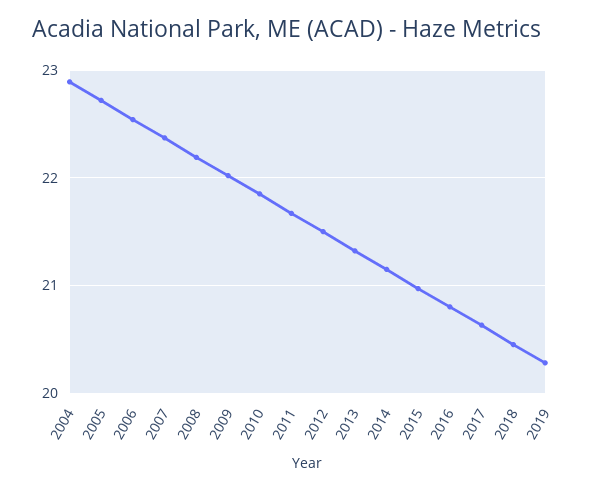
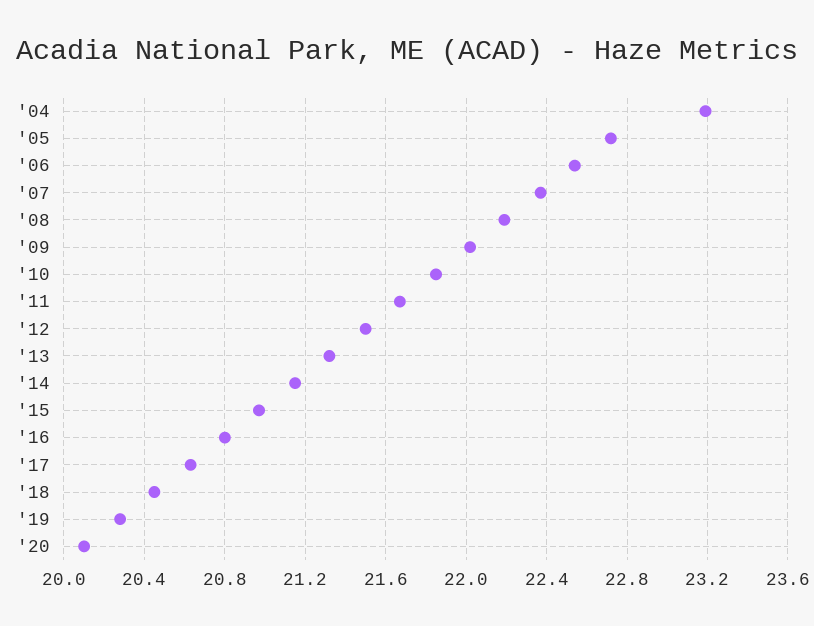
2004: 22.9 -> 23.2
'20: none -> 20.1

